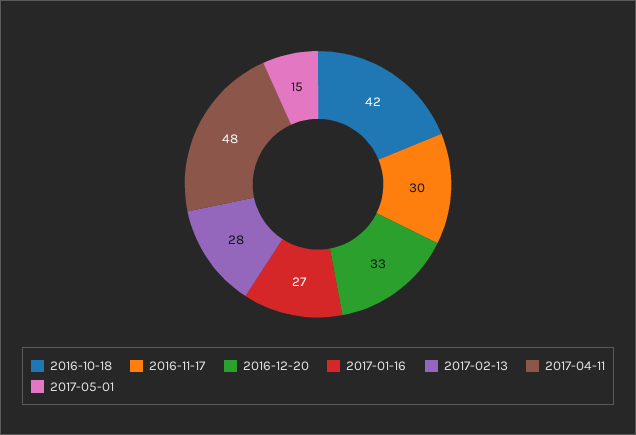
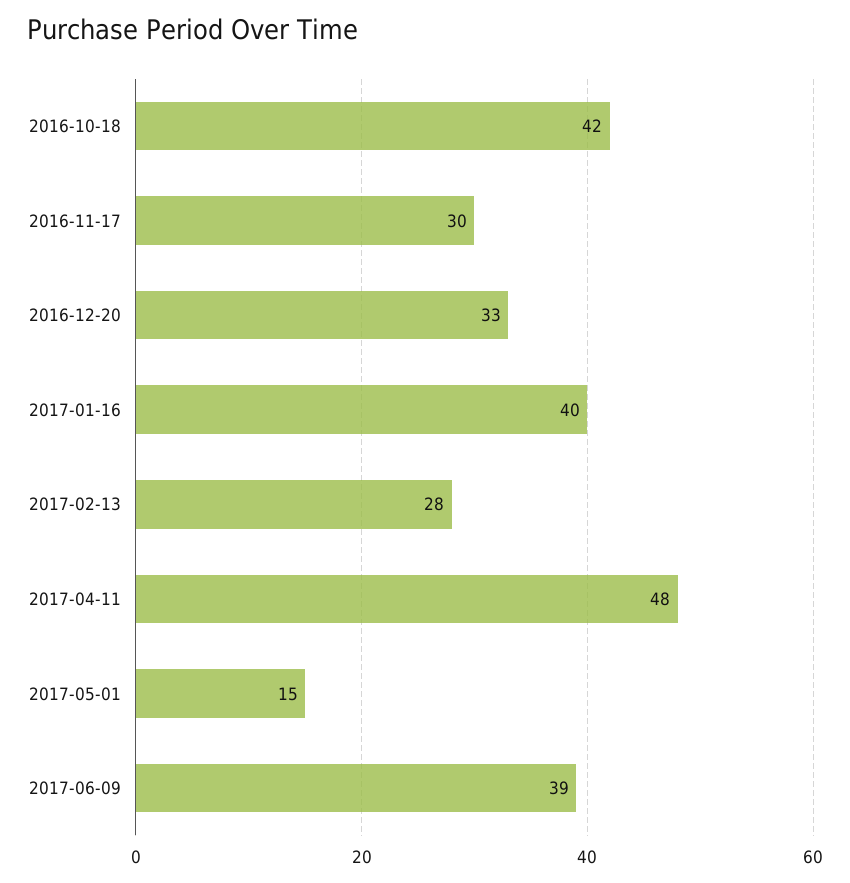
2017-01-16: 27 -> 40
2017-06-09: none -> 39

